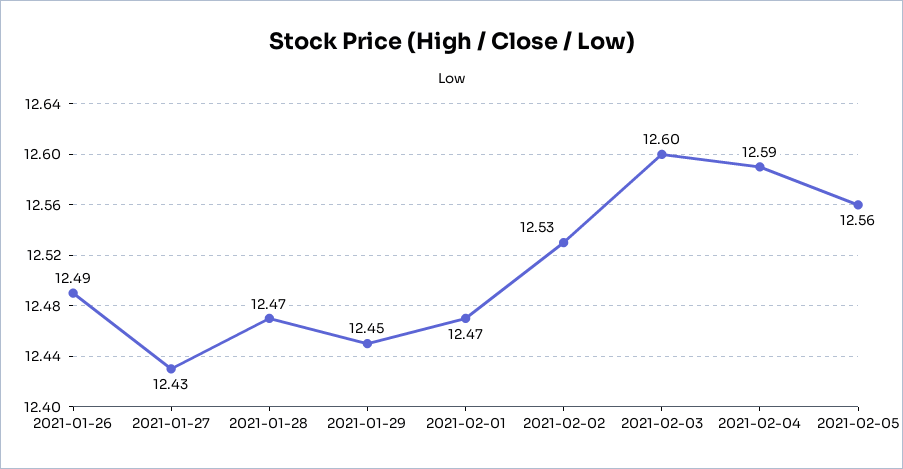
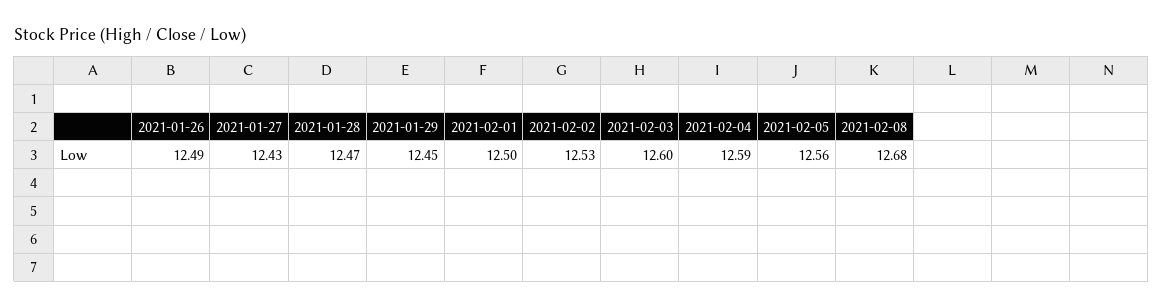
2021-02-01: 12.47 -> 12.5
2021-02-08: none -> 12.68

